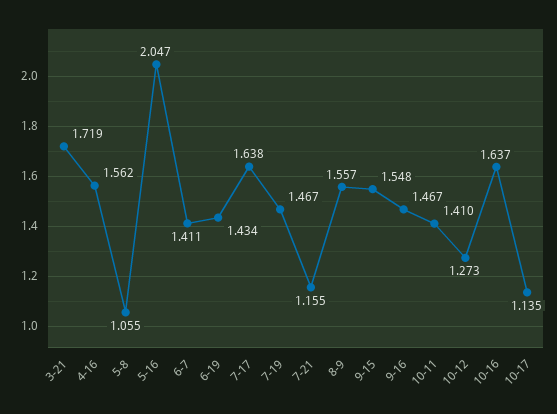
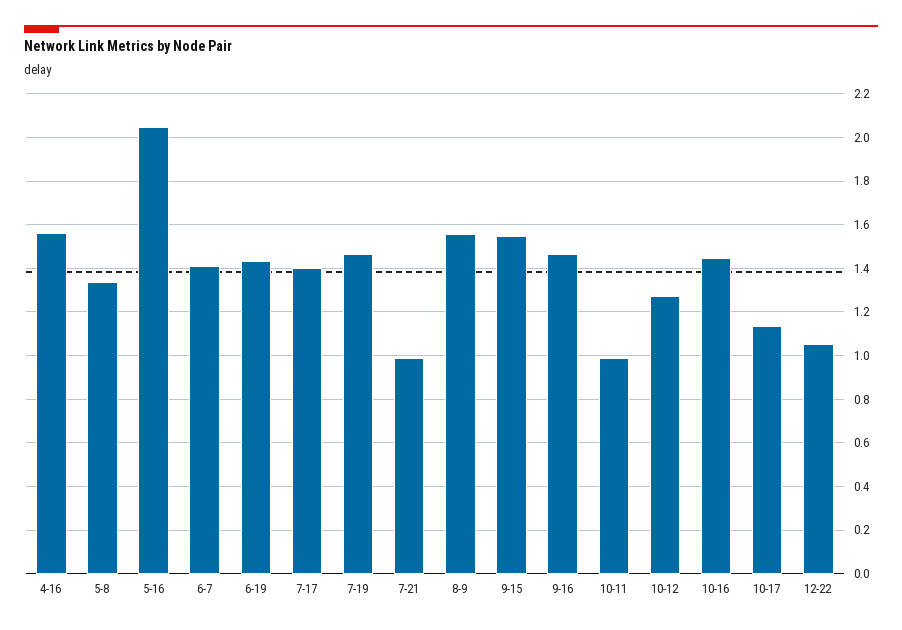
3-21: 1.719 -> none
5-8: 1.055 -> 1.35
7-17: 1.638 -> 1.4
7-21: 1.155 -> 1
10-11: 1.41 -> 1
10-16: 1.637 -> 1.45
12-22: none -> 1.05

